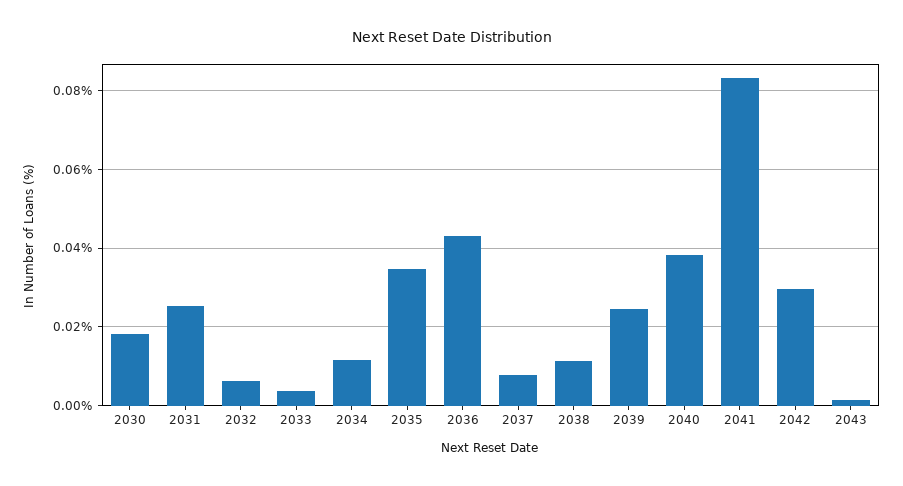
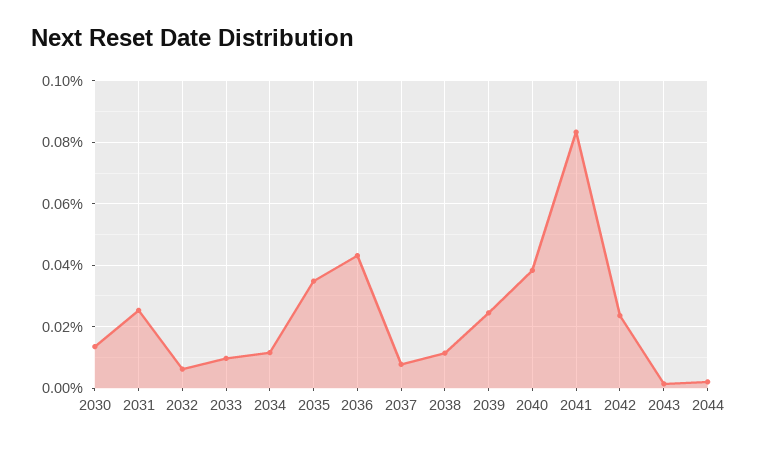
2030: 0.018 -> 0.014
2033: 0.004 -> 0.01
2042: 0.03 -> 0.024
2044: none -> 0.002

